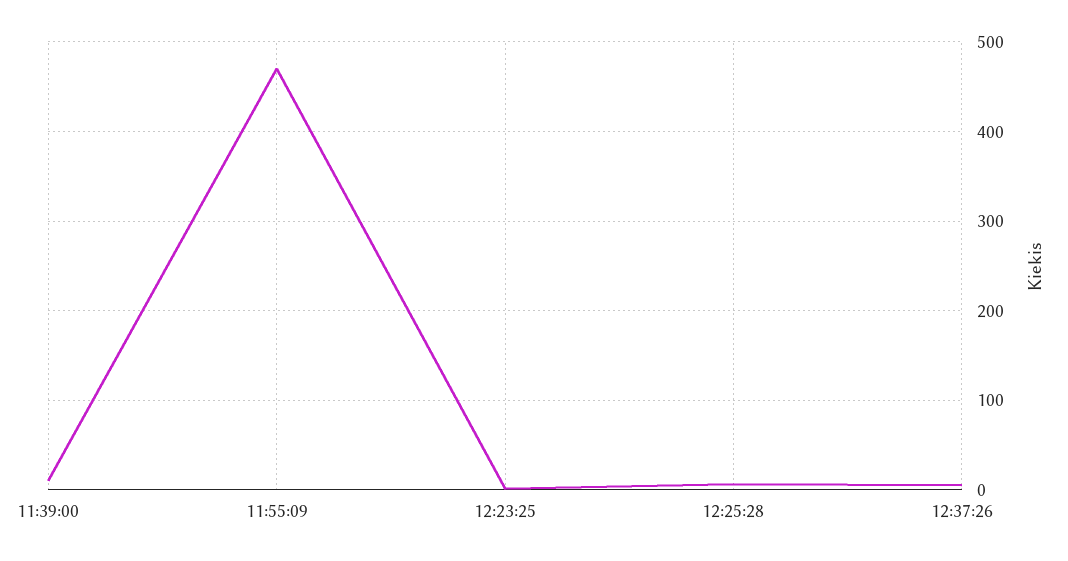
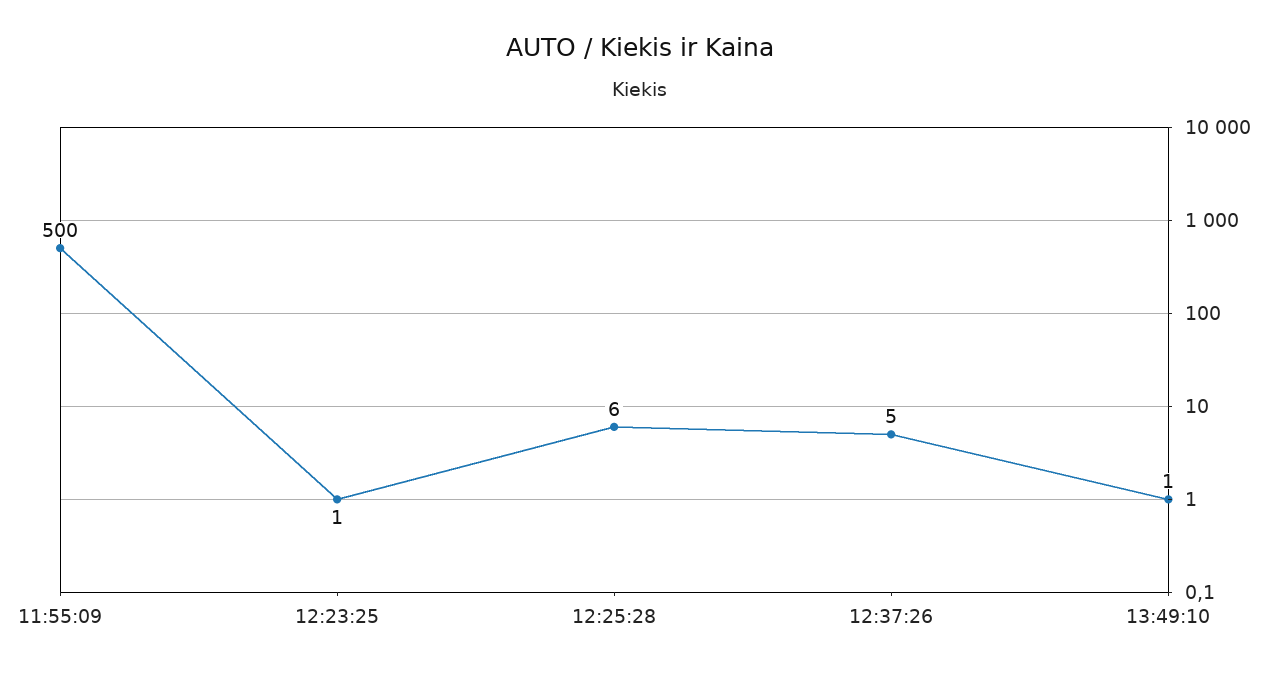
11:39:00: 10 -> none
11:55:09: 470 -> 500
13:49:10: none -> 1

